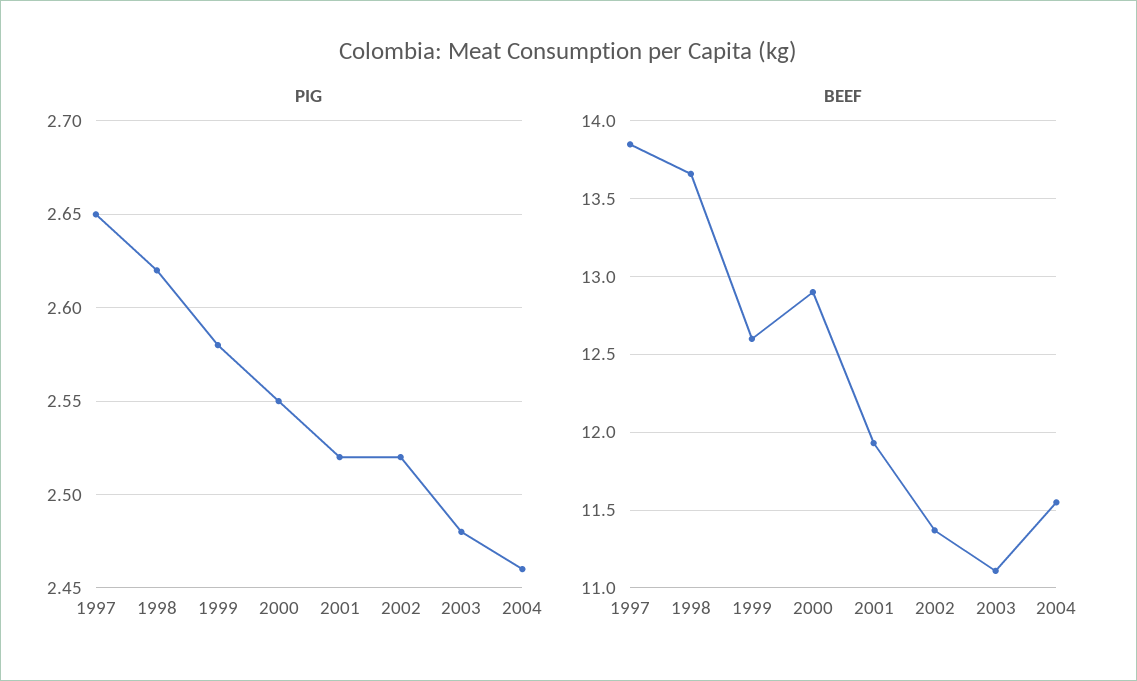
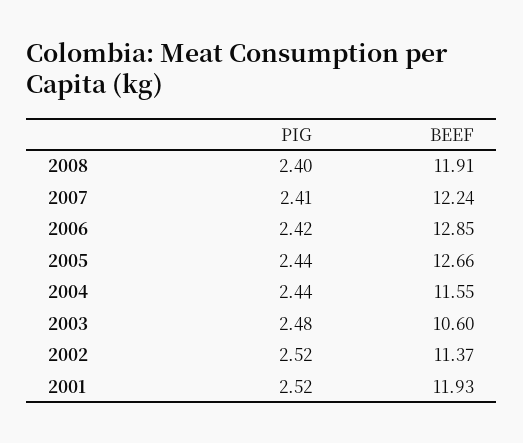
PIG, 1997: 2.65 -> none
PIG, 1998: 2.62 -> none
PIG, 1999: 2.58 -> none
PIG, 2000: 2.55 -> none
PIG, 2004: 2.46 -> 2.44
BEEF, 1997: 13.85 -> none
BEEF, 1998: 13.65 -> none
BEEF, 1999: 12.6 -> none
BEEF, 2000: 12.9 -> none
BEEF, 2003: 11.1 -> 10.6
PIG, 2008: none -> 2.4
BEEF, 2008: none -> 11.91
PIG, 2007: none -> 2.41
BEEF, 2007: none -> 12.24
PIG, 2006: none -> 2.42
BEEF, 2006: none -> 12.85
PIG, 2005: none -> 2.44
BEEF, 2005: none -> 12.66

